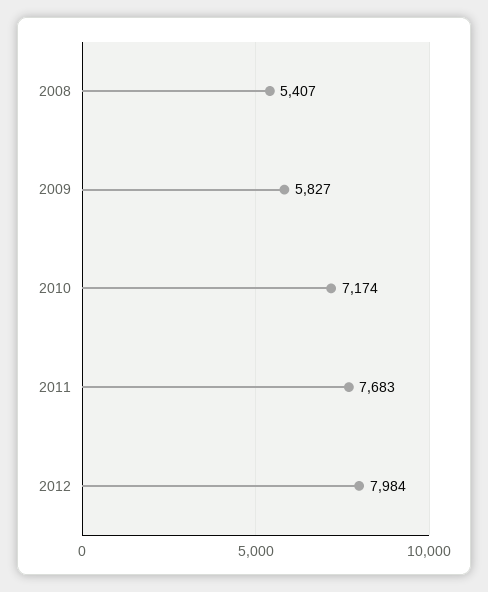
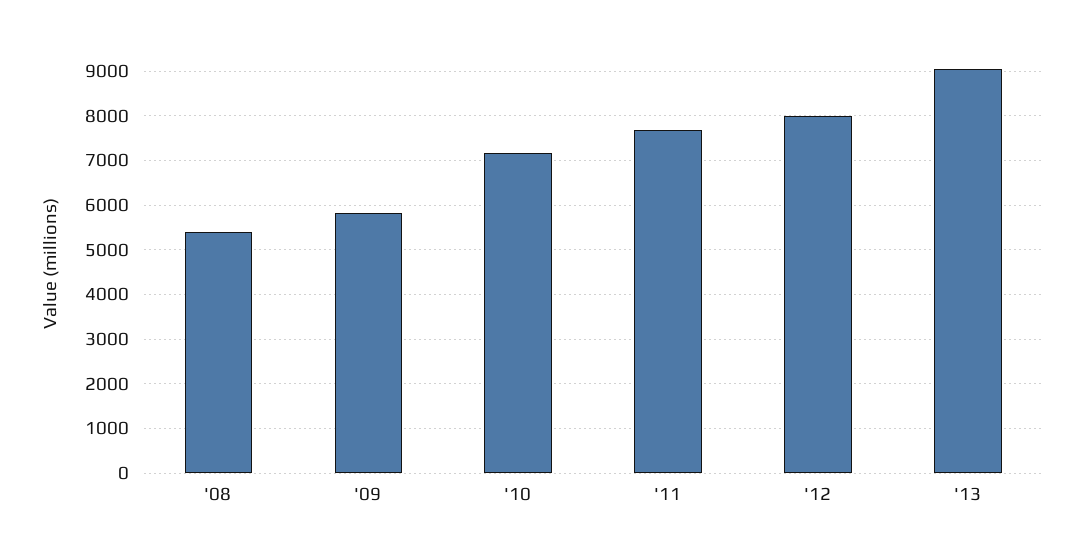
'13: none -> 9000

